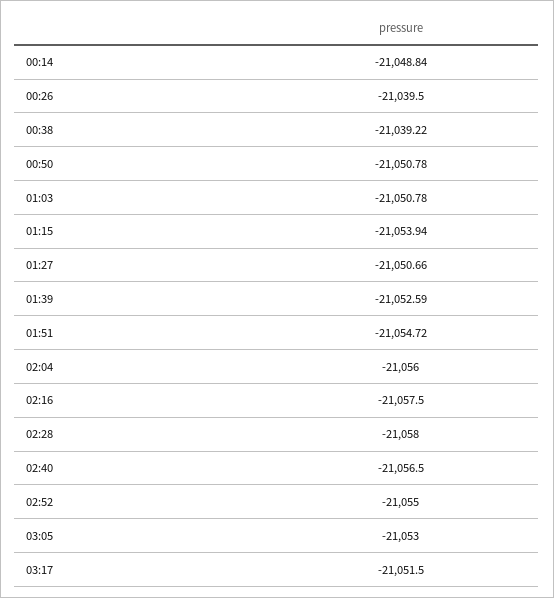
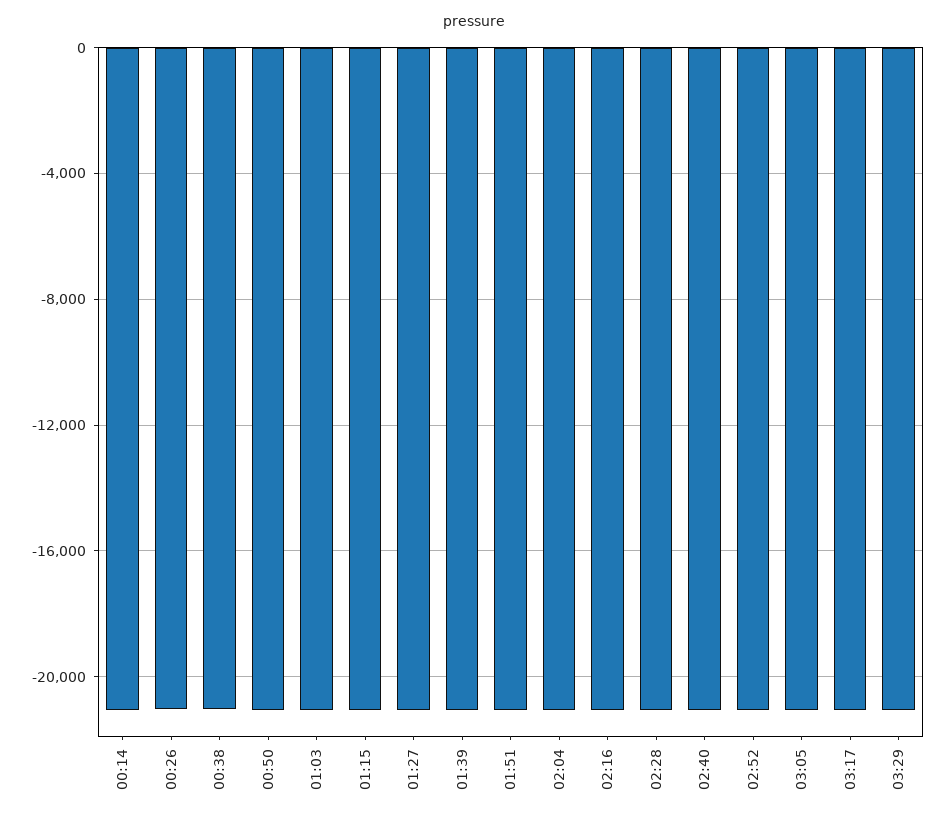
03:29: none -> -21000

